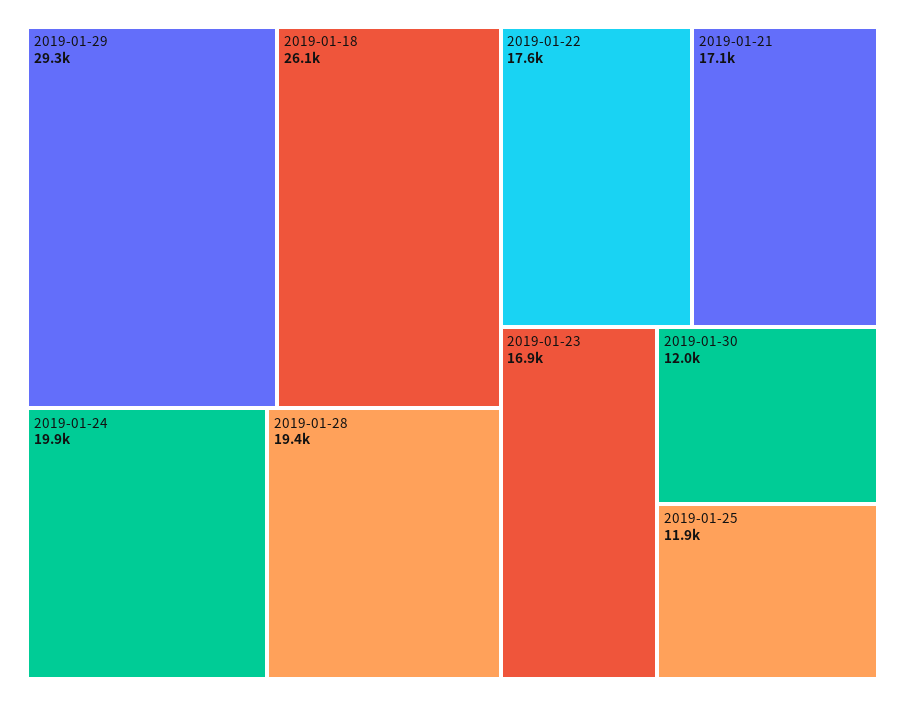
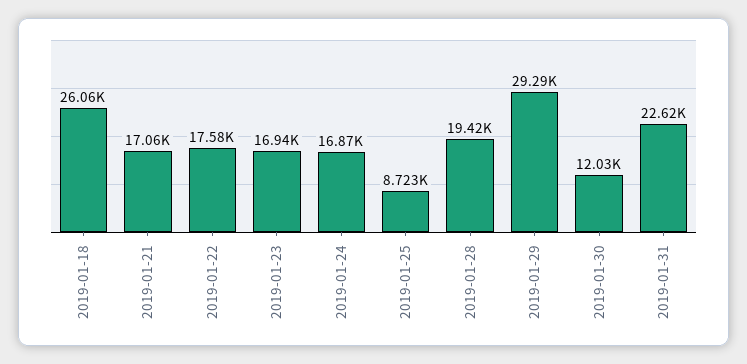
2019-01-24: 19900 -> 16870
2019-01-25: 11900 -> 8723
2019-01-31: none -> 22620

